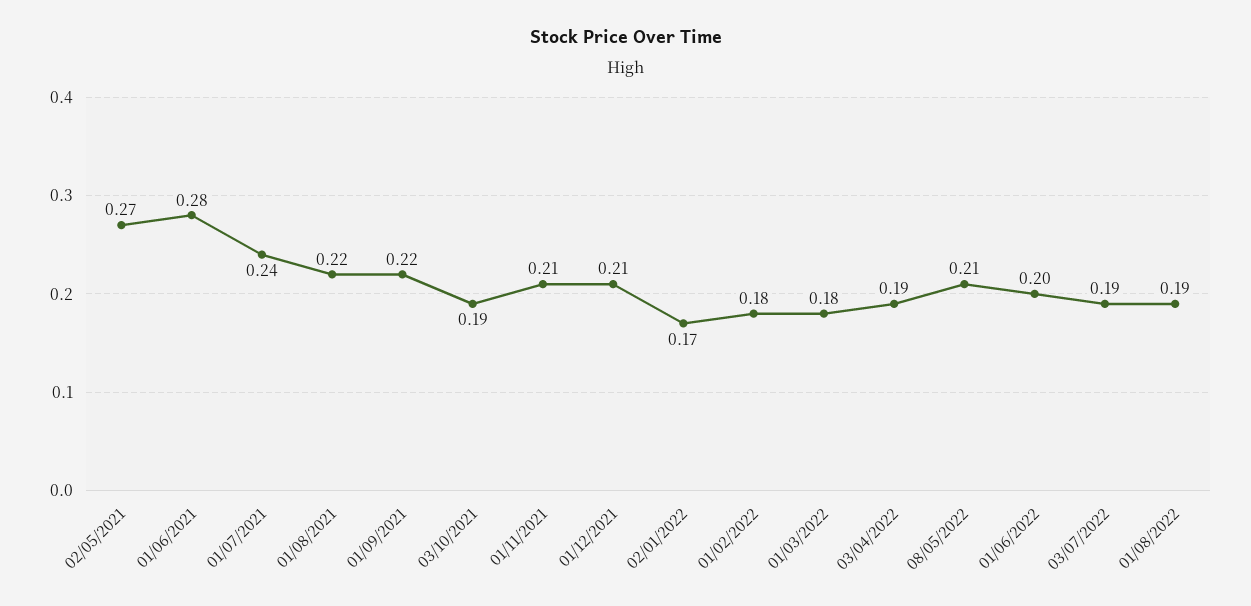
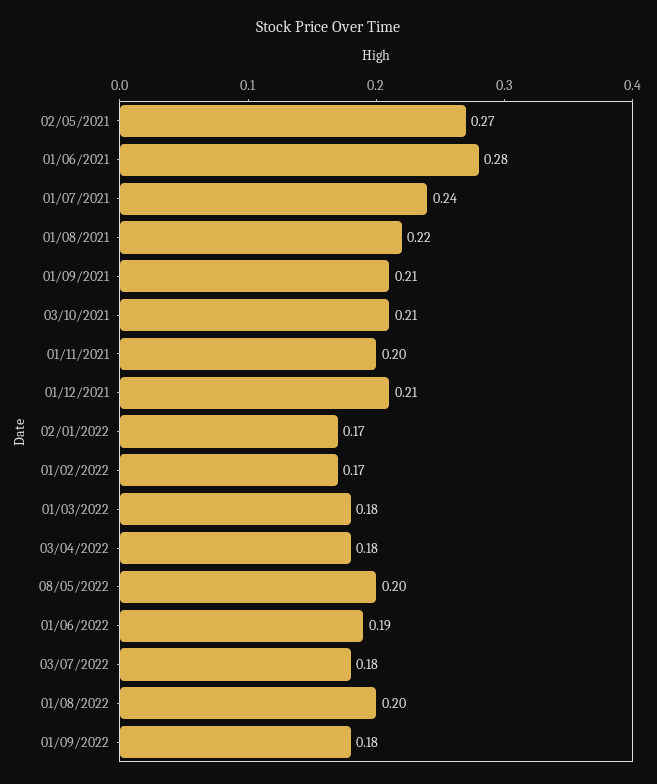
01/09/2021: 0.22 -> 0.21
03/10/2021: 0.19 -> 0.21
01/11/2021: 0.21 -> 0.2
01/02/2022: 0.18 -> 0.17
03/04/2022: 0.19 -> 0.18
08/05/2022: 0.21 -> 0.2
01/06/2022: 0.2 -> 0.19
03/07/2022: 0.19 -> 0.18
01/08/2022: 0.19 -> 0.2
01/09/2022: none -> 0.18

